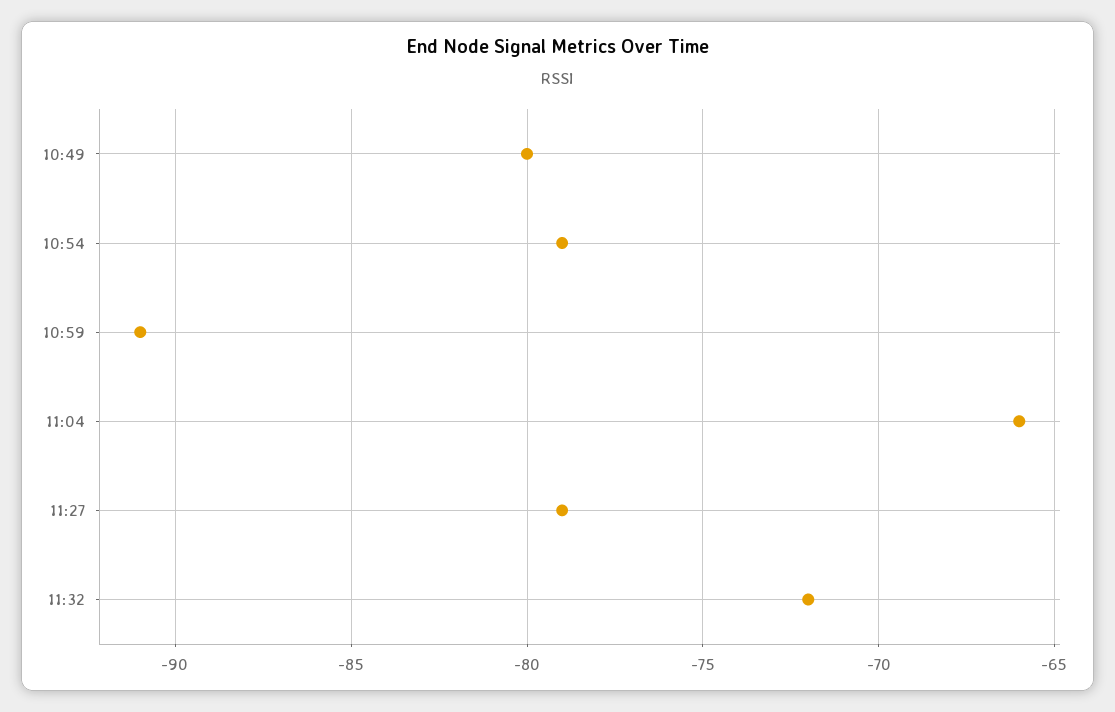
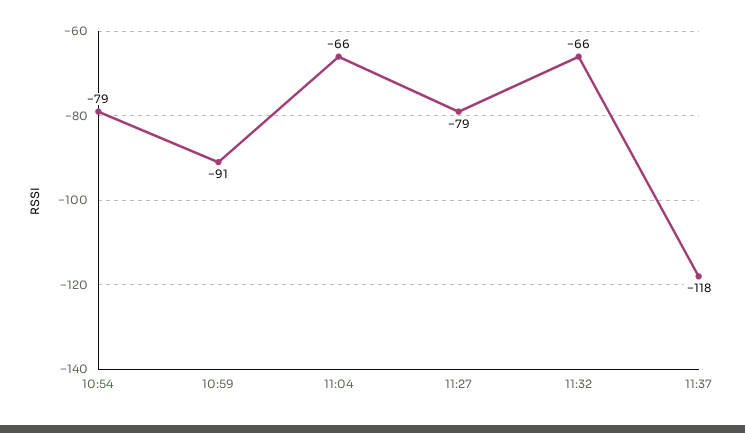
10:49: -80 -> none
11:32: -72 -> -66
11:37: none -> -118

